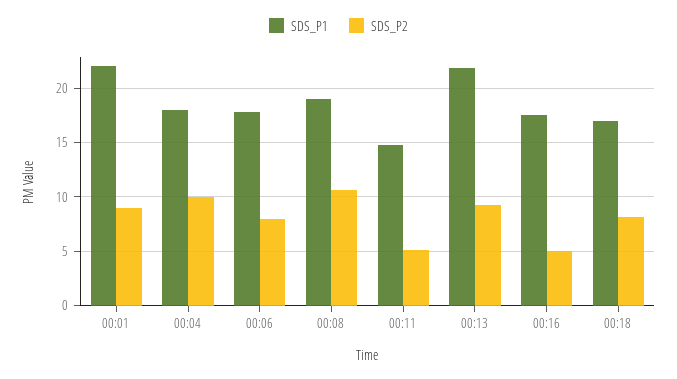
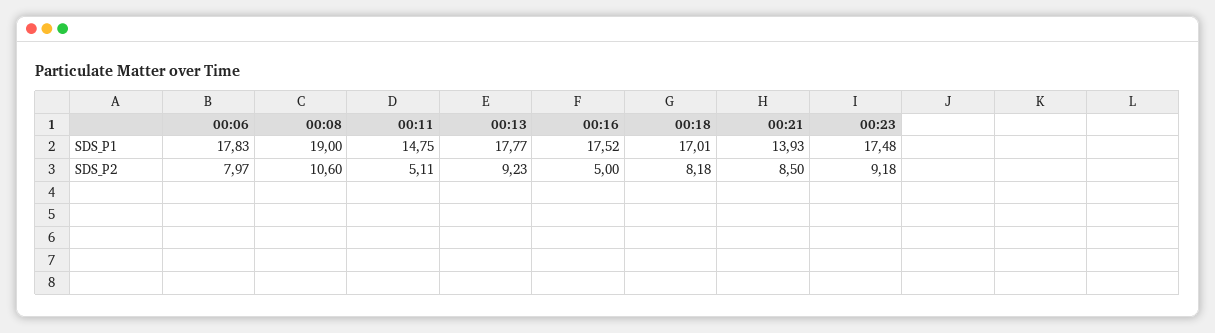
SDS_P1, 00:01: 22 -> none
SDS_P2, 00:01: 9 -> none
SDS_P1, 00:04: 18 -> none
SDS_P2, 00:04: 10 -> none
SDS_P1, 00:13: 22 -> 17.77
SDS_P1, 00:21: none -> 13.93
SDS_P1, 00:23: none -> 17.48
SDS_P2, 00:21: none -> 8.5
SDS_P2, 00:23: none -> 9.18

